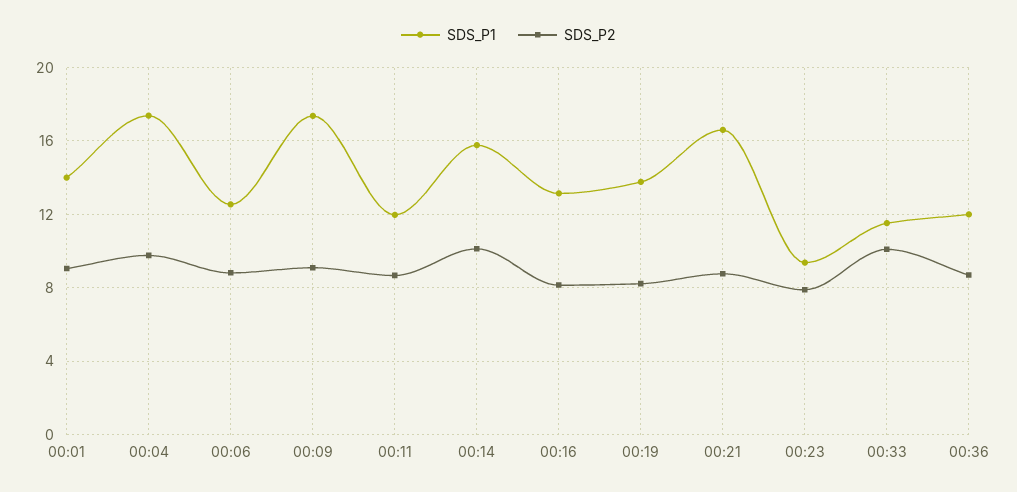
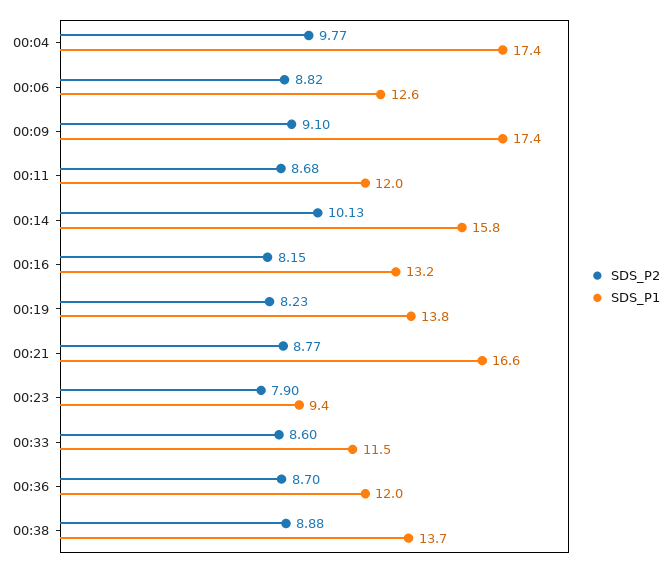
SDS_P1, 00:01: 14 -> none
SDS_P2, 00:01: 9 -> none
SDS_P2, 00:33: 10 -> 8.6
SDS_P2, 00:38: none -> 8.88
SDS_P1, 00:38: none -> 13.7

